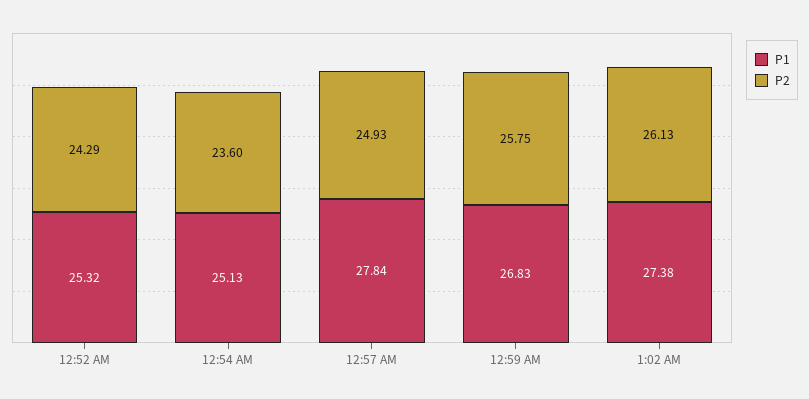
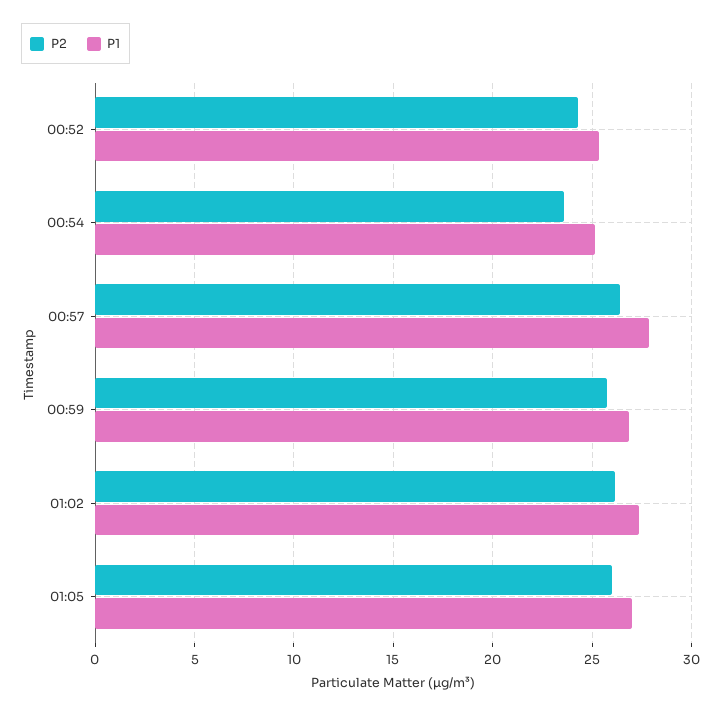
P2, 12:57 AM: 24.93 -> 26.5
P2, 01:05: none -> 26
P1, 01:05: none -> 27

